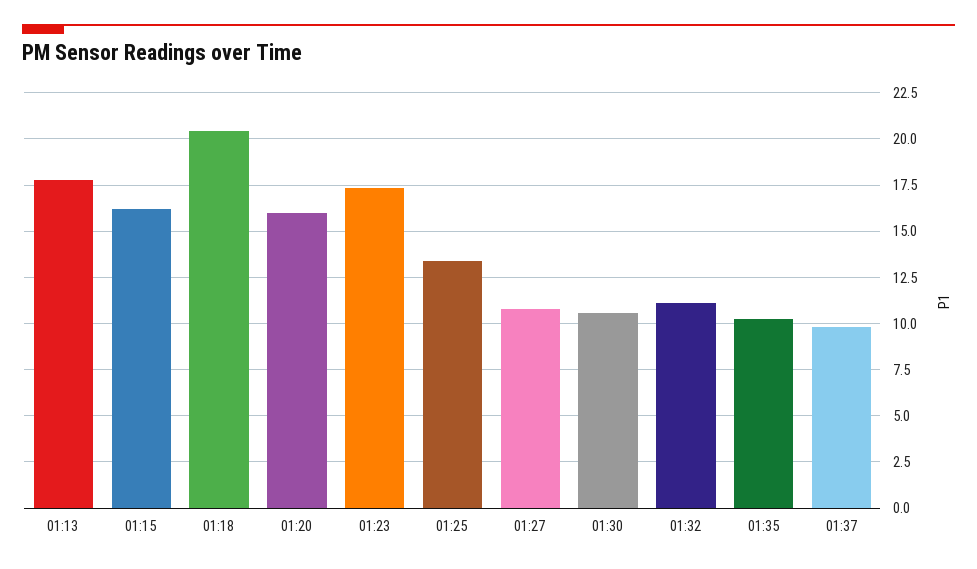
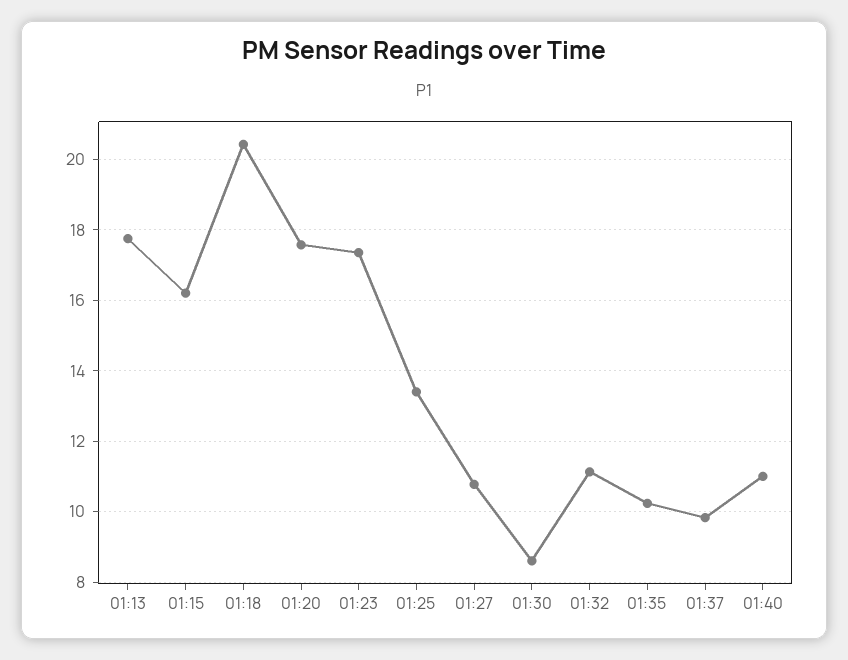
01:20: 16 -> 17.6
01:30: 10.5 -> 8.6
01:40: none -> 11

